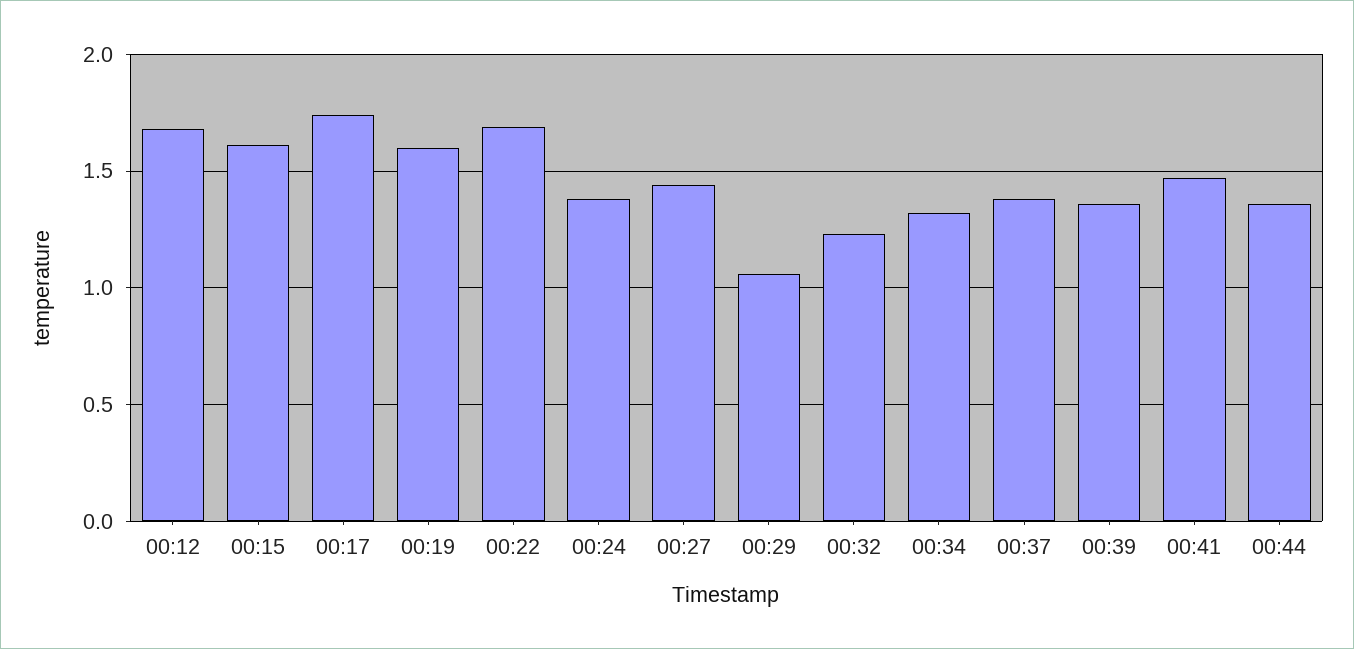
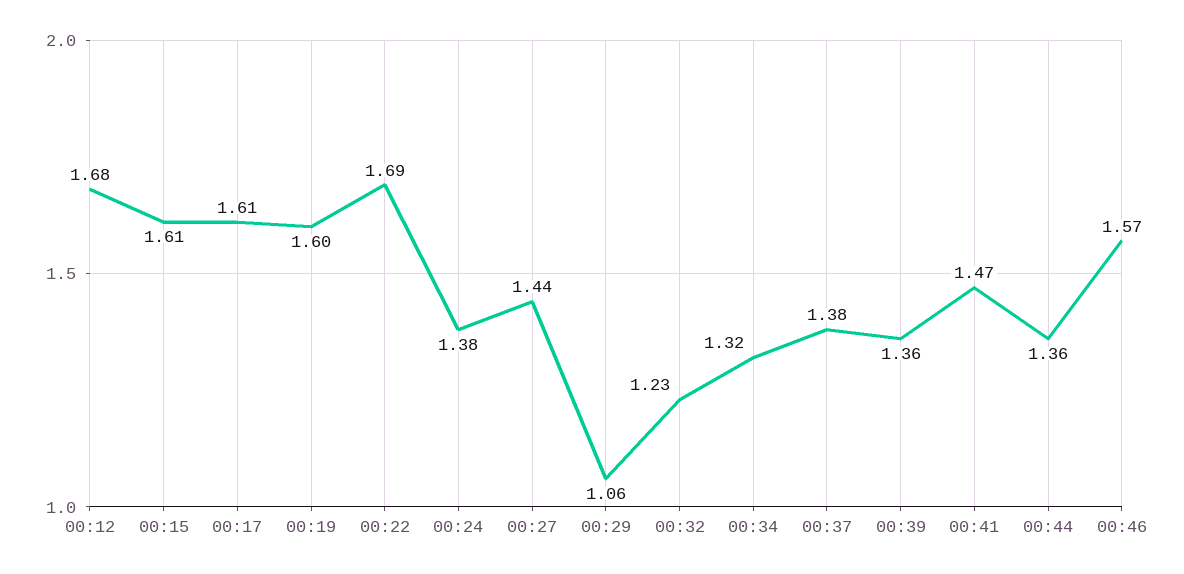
00:17: 1.75 -> 1.61
00:46: none -> 1.57

